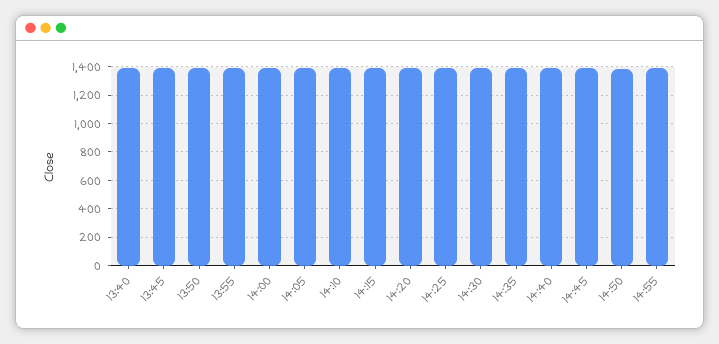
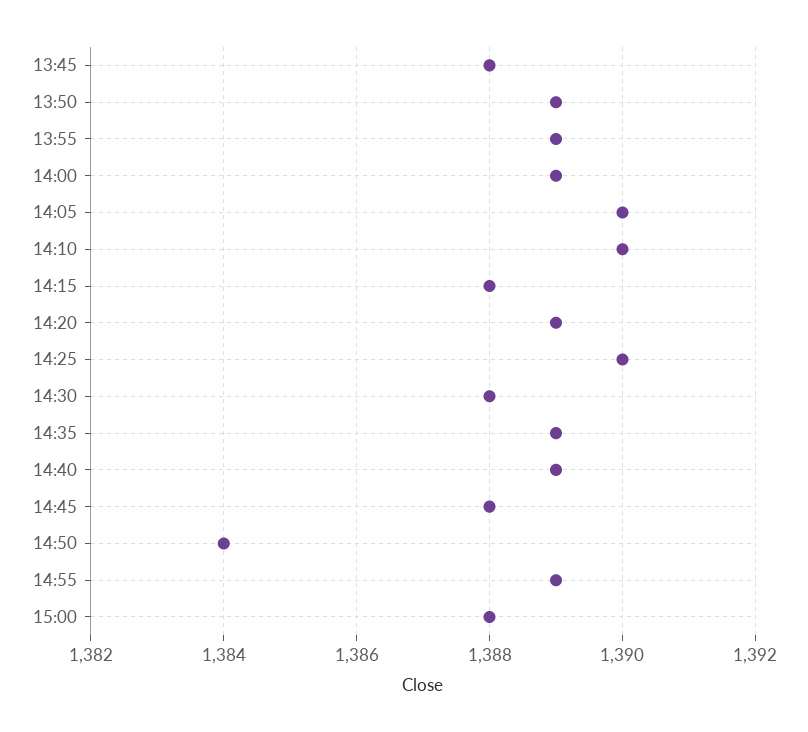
13:40: 1400 -> none
15:00: none -> 1388

